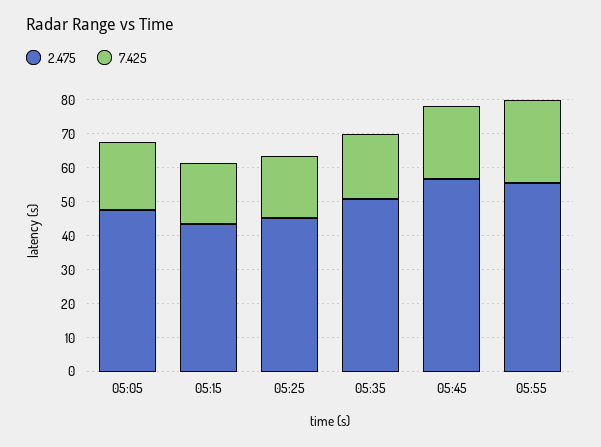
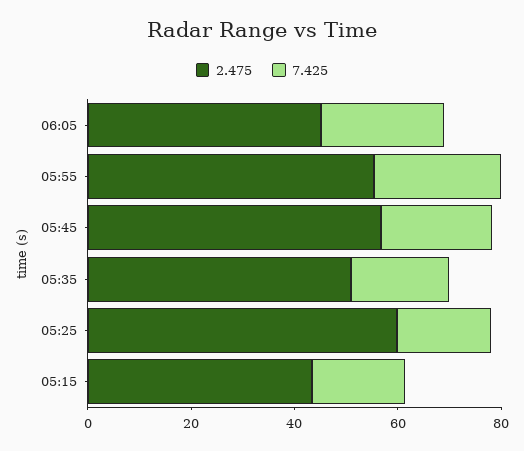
2.475, 05:05: 47.5 -> none
7.425, 05:05: 20 -> none
2.475, 05:25: 45 -> 60
2.475, 06:05: none -> 45
7.425, 06:05: none -> 25

